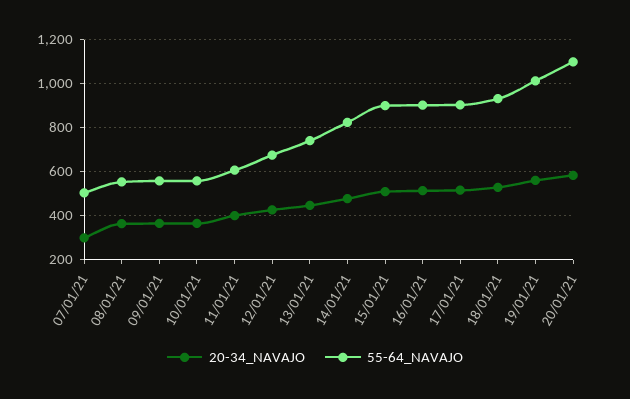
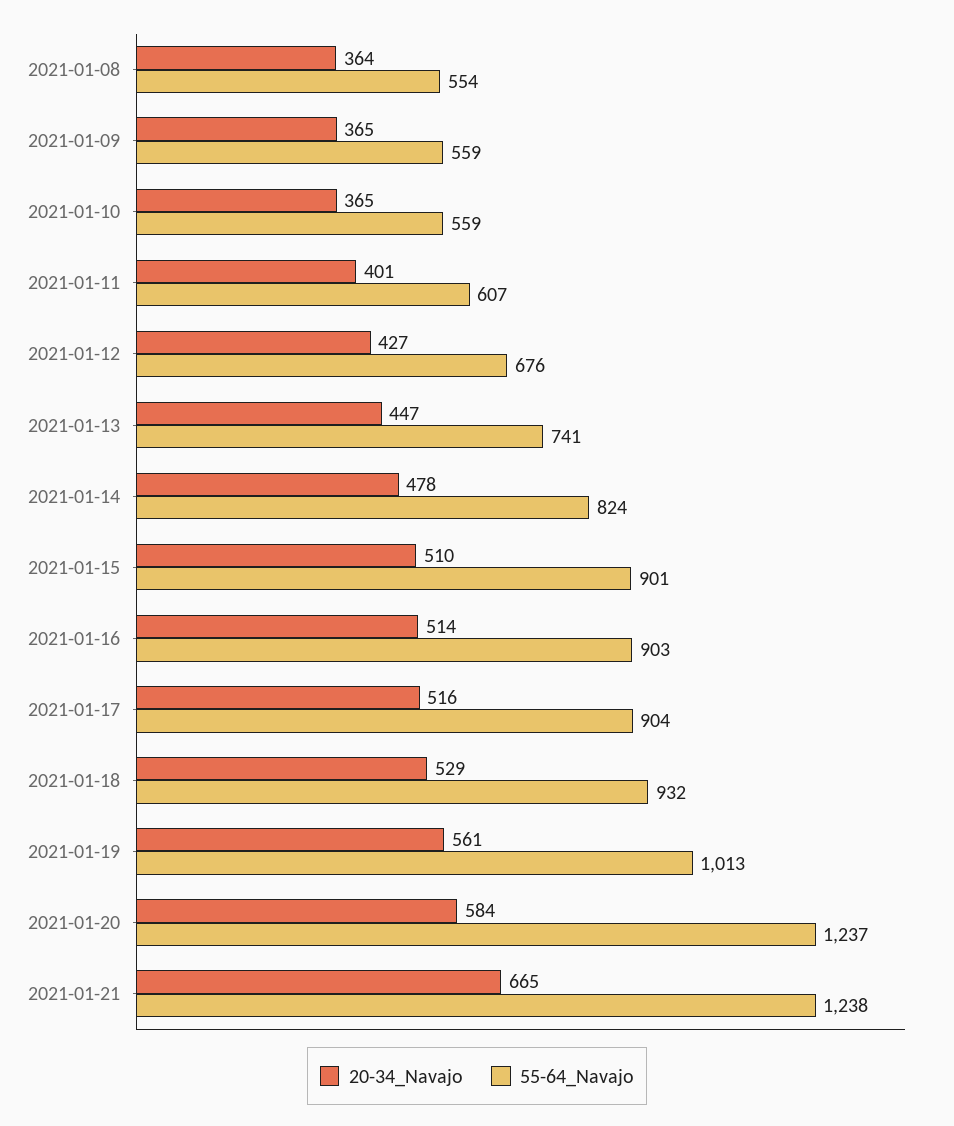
20-34_NAVAJO, 07/01/21: 300 -> none
55-64_NAVAJO, 07/01/21: 500 -> none
55-64_NAVAJO, 20/01/21: 1100 -> 1237
20-34_NAVAJO, 2021-01-21: none -> 665
55-64_NAVAJO, 2021-01-21: none -> 1238

